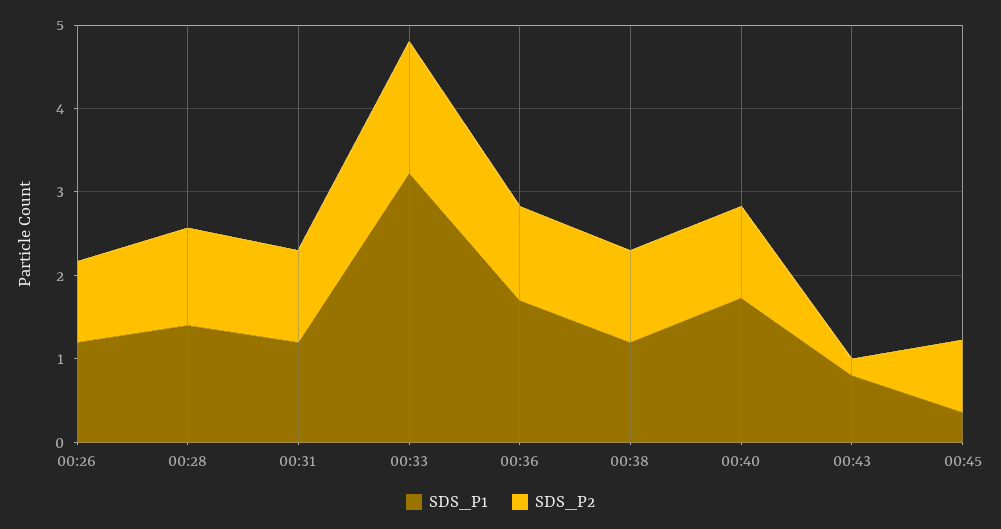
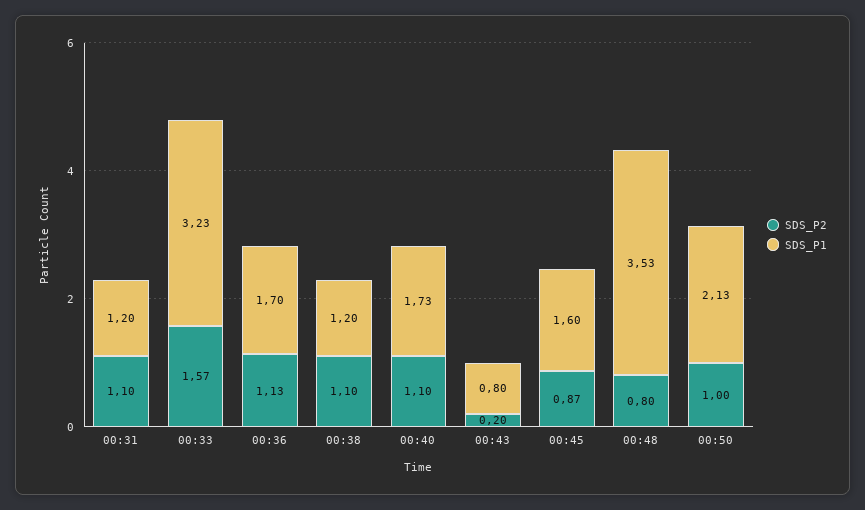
SDS_P1, 00:26: 1.2 -> none
SDS_P2, 00:26: 1 -> none
SDS_P1, 00:28: 1.4 -> none
SDS_P2, 00:28: 1.2 -> none
SDS_P1, 00:45: 0.4 -> 1.6
SDS_P2, 00:48: none -> 0.8
SDS_P1, 00:48: none -> 3.53
SDS_P2, 00:50: none -> 1
SDS_P1, 00:50: none -> 2.13

